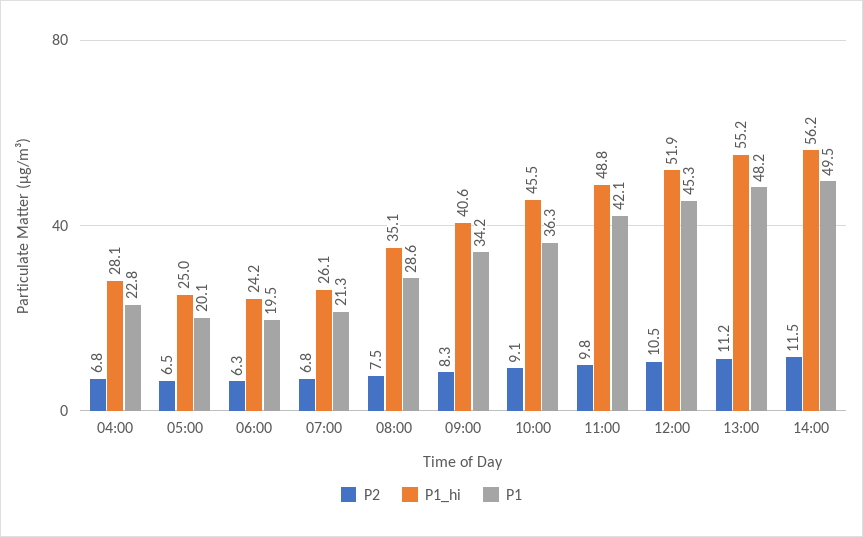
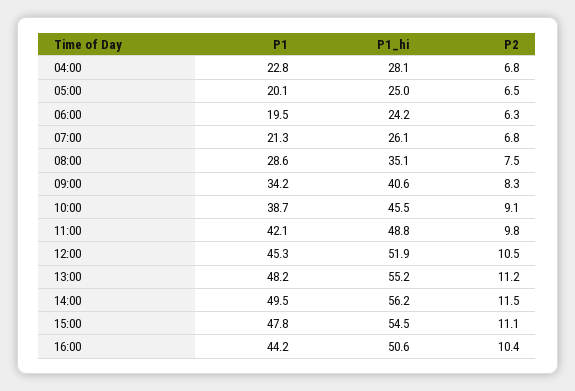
P1, 10:00: 36.3 -> 38.7
P1, 15:00: none -> 47.8
P1_hi, 15:00: none -> 54.5
P2, 15:00: none -> 11.1
P1, 16:00: none -> 44.2
P1_hi, 16:00: none -> 50.6
P2, 16:00: none -> 10.4

